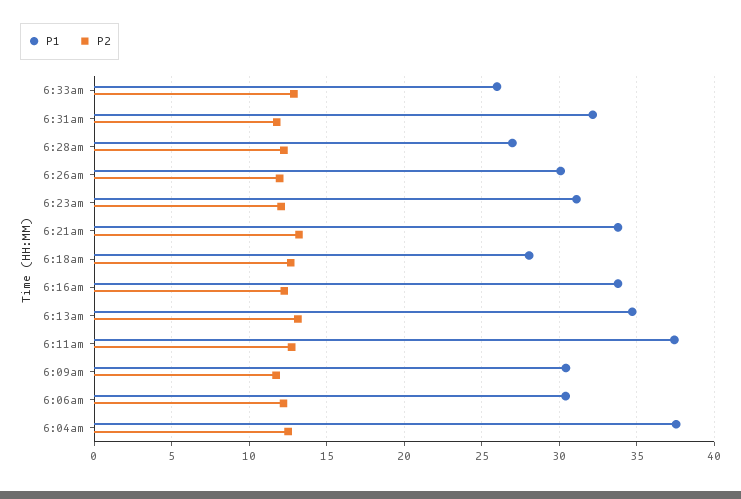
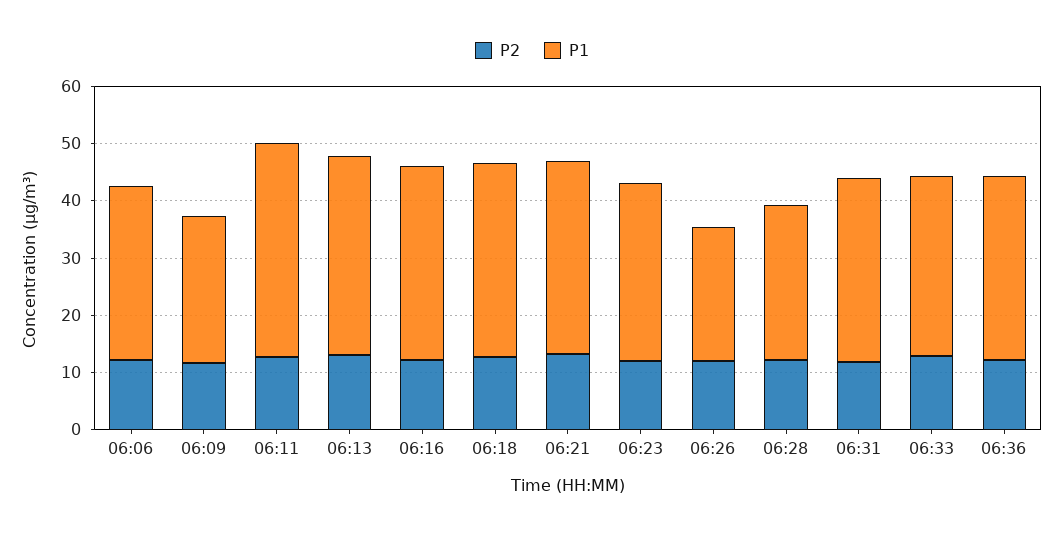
P1, 6:33am: 26 -> 32
P1, 6:26am: 30 -> 24
P1, 6:18am: 28 -> 34
P1, 6:09am: 30.5 -> 26
P1, 6:04am: 37.5 -> none
P2, 6:04am: 12.5 -> none
P2, 06:36: none -> 12
P1, 06:36: none -> 32

